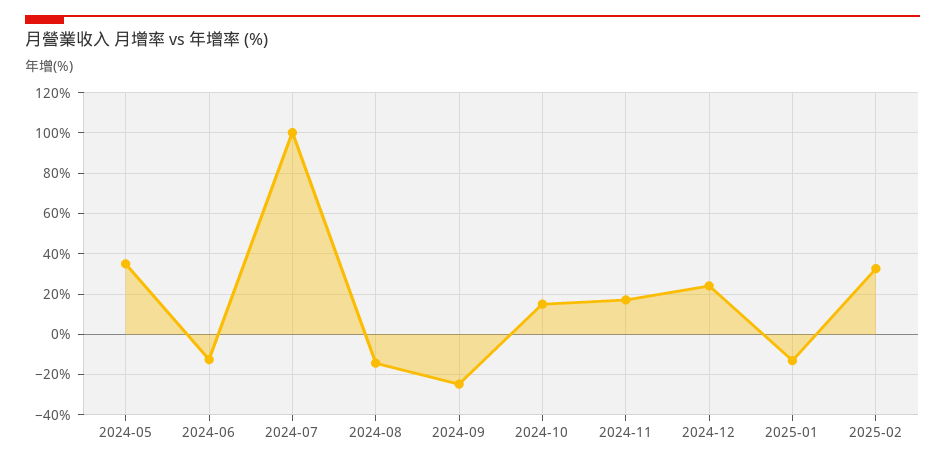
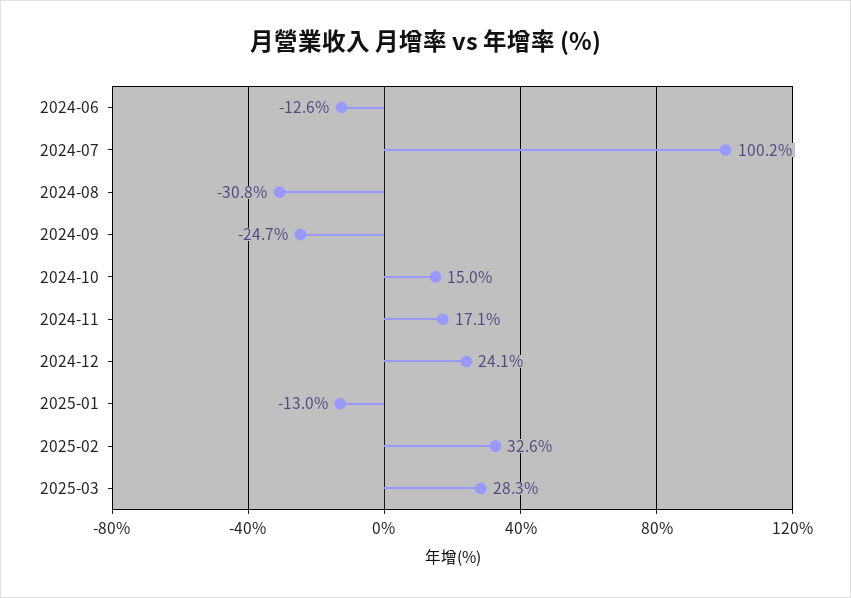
2024-05: 35 -> none
2024-08: -15 -> -30.8
2025-03: none -> 28.3

